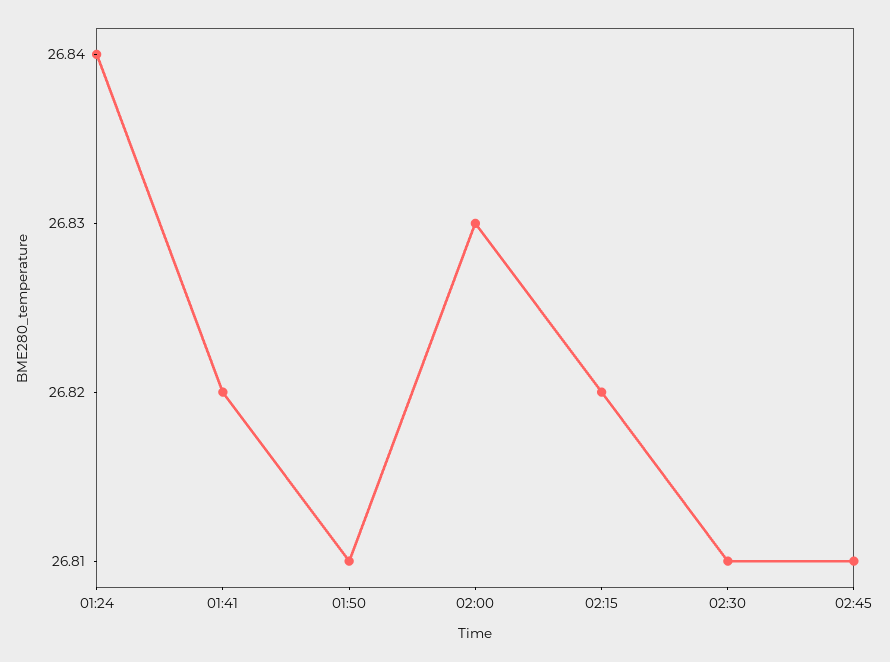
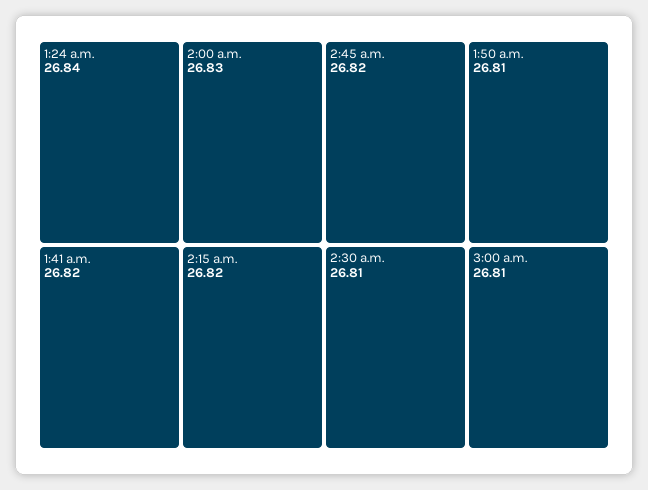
02:45: 26.81 -> 26.82
3:00 a.m.: none -> 26.81

